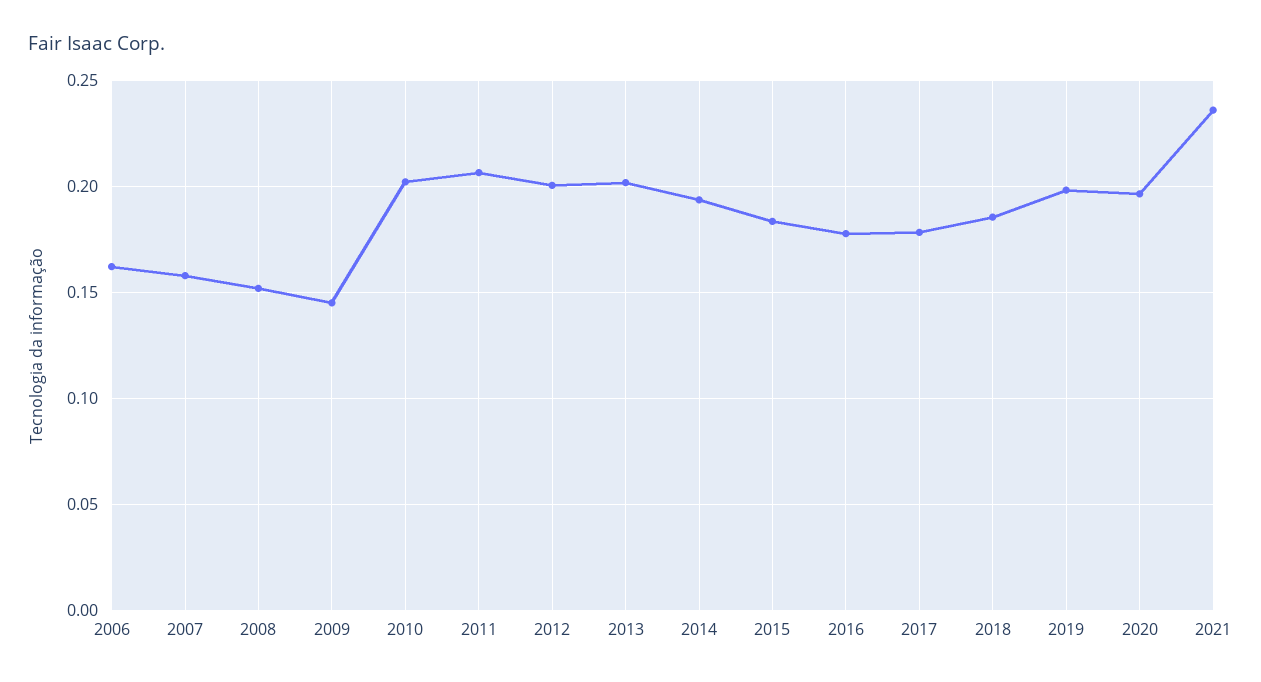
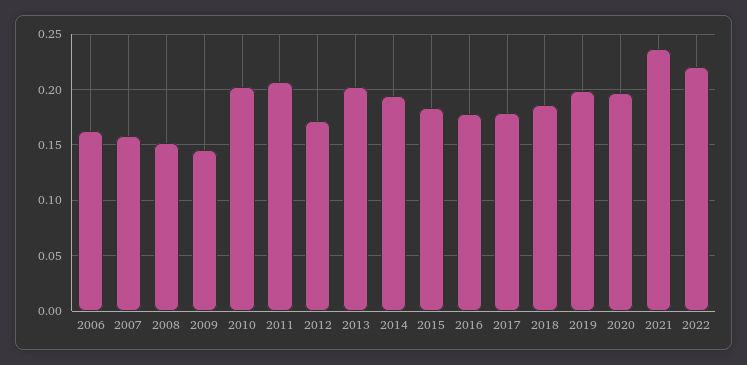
2012: 0.2 -> 0.17
2022: none -> 0.22

